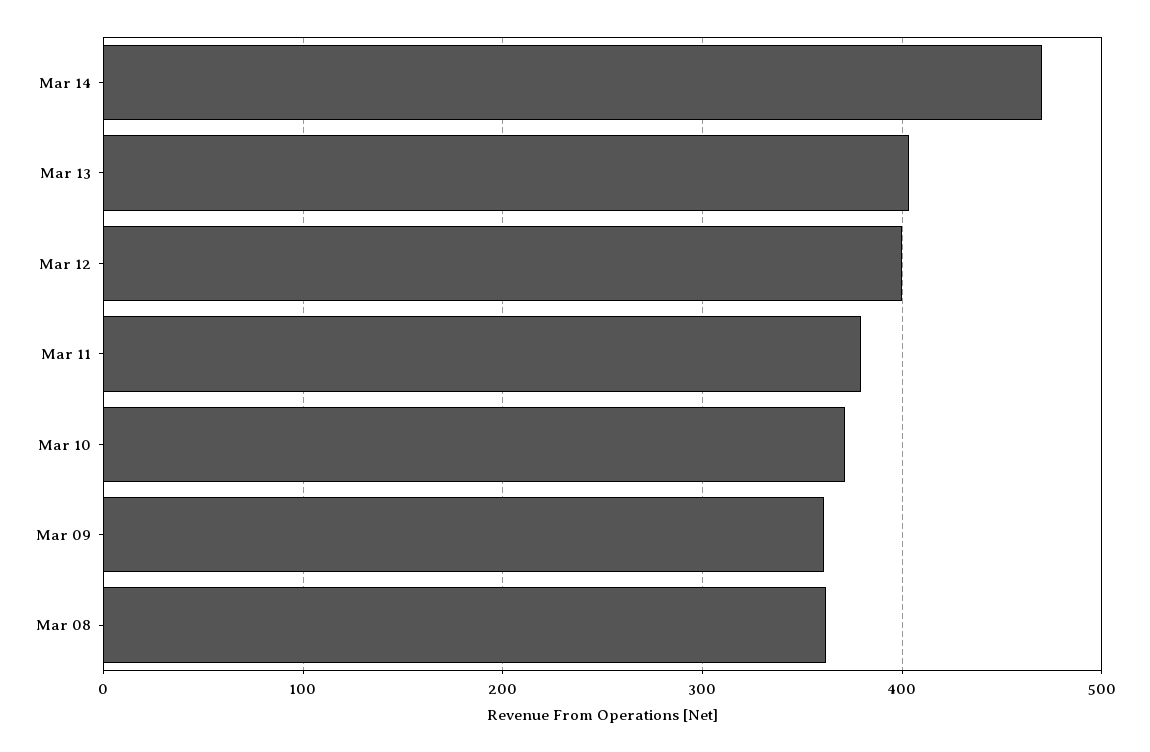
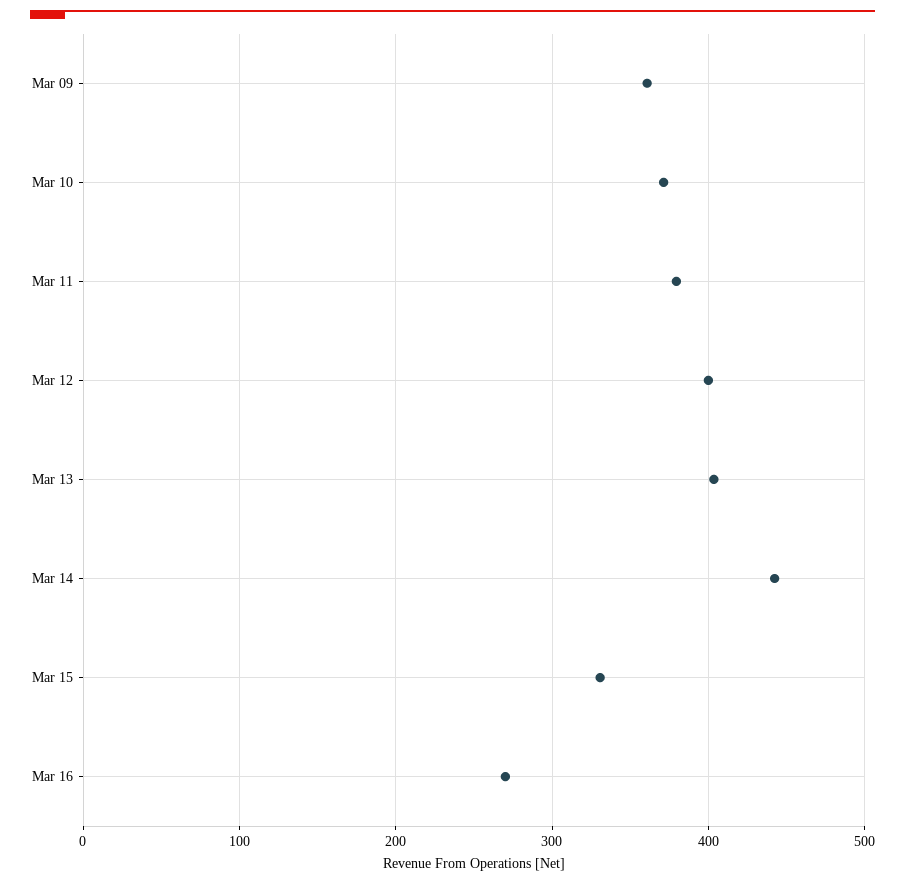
Mar 14: 470 -> 440
Mar 08: 360 -> none
Mar 15: none -> 330
Mar 16: none -> 270

